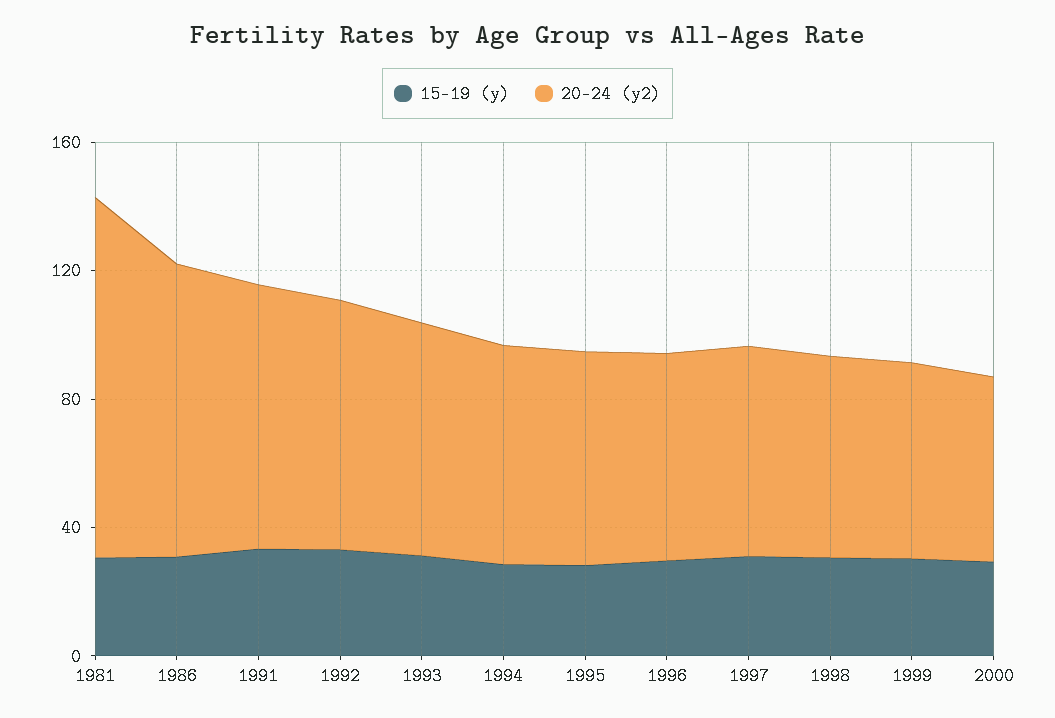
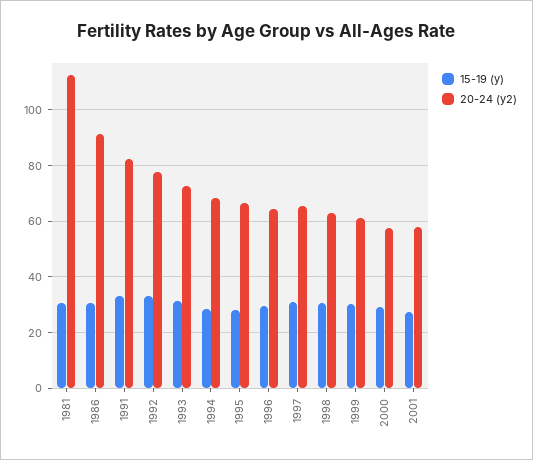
15-19 (y), 2001: none -> 27.5
20-24 (y2), 2001: none -> 57.5

